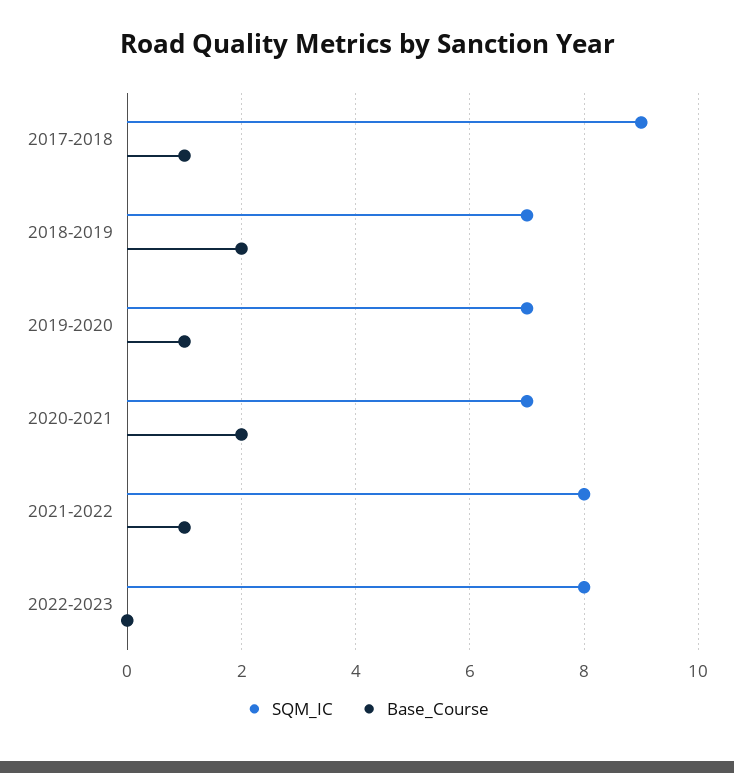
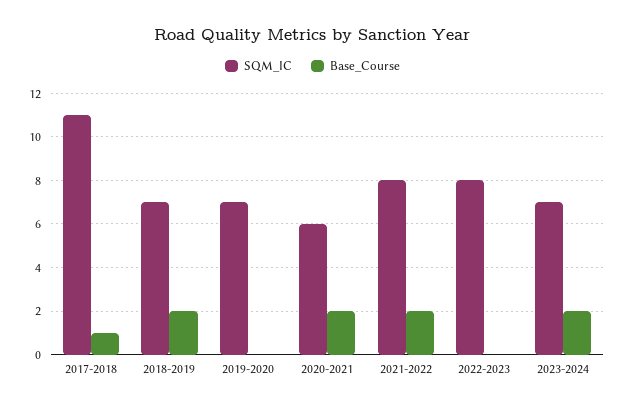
SQM_IC, 2017-2018: 9 -> 11
Base_Course, 2019-2020: 1 -> 0
SQM_IC, 2020-2021: 7 -> 6
Base_Course, 2021-2022: 1 -> 2
SQM_IC, 2023-2024: none -> 7
Base_Course, 2023-2024: none -> 2

